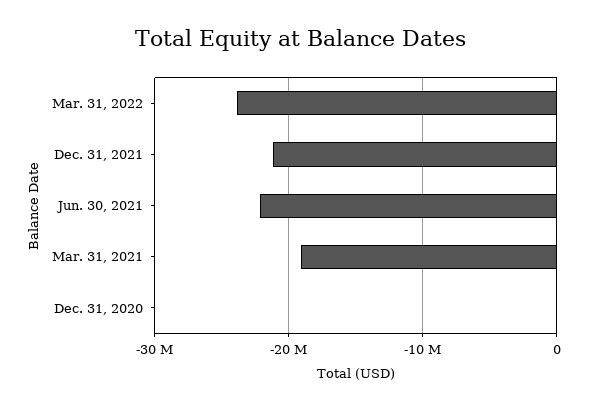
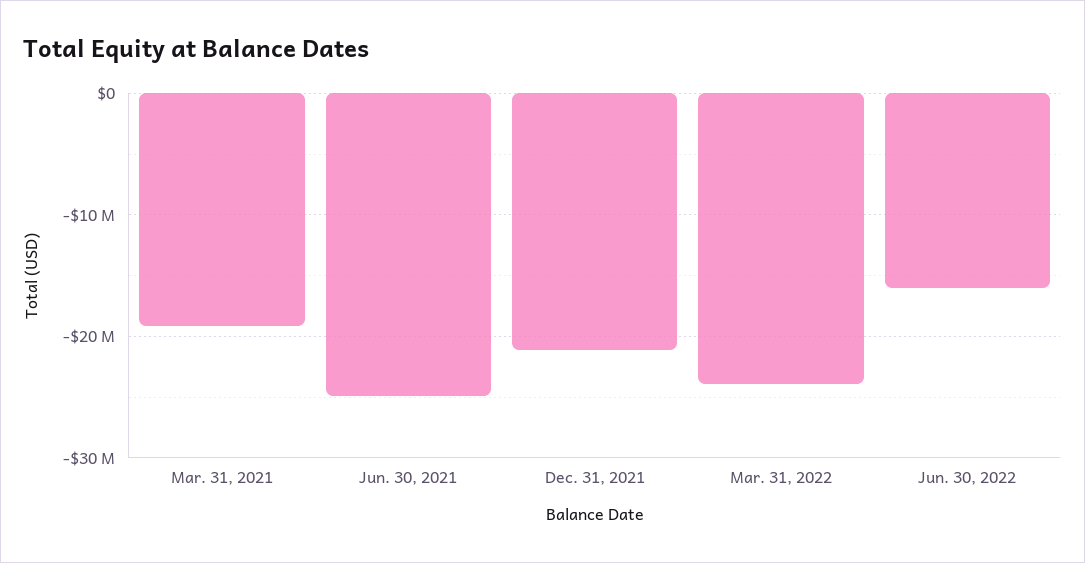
Jun. 30, 2021: -22000000 -> -25000000
Dec. 31, 2020: 0 -> none
Jun. 30, 2022: none -> -16000000

